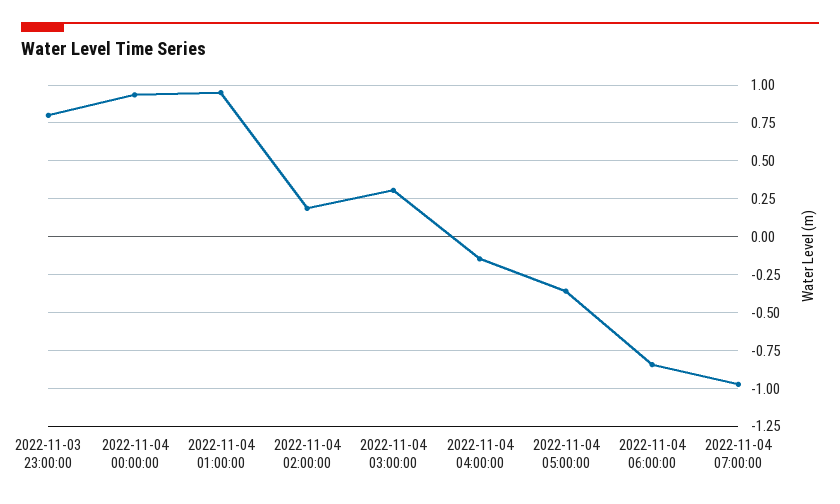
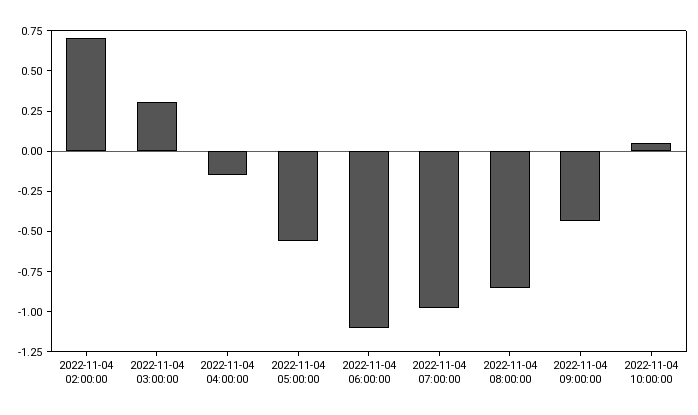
2022-11-03 23:00:00: 0.8 -> none
2022-11-04 00:00:00: 0.95 -> none
2022-11-04 01:00:00: 0.95 -> none
2022-11-04 02:00:00: 0.2 -> 0.7
2022-11-04 05:00:00: -0.35 -> -0.55
2022-11-04 06:00:00: -0.85 -> -1.1
2022-11-04 08:00:00: none -> -0.85
2022-11-04 09:00:00: none -> -0.45
2022-11-04 10:00:00: none -> 0.05

